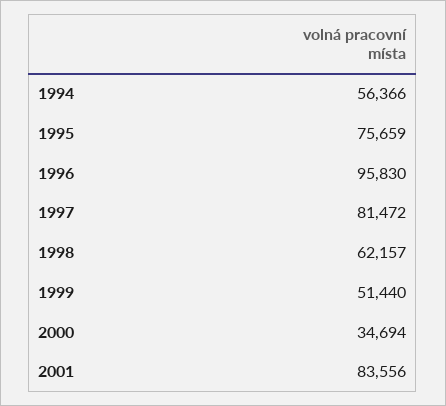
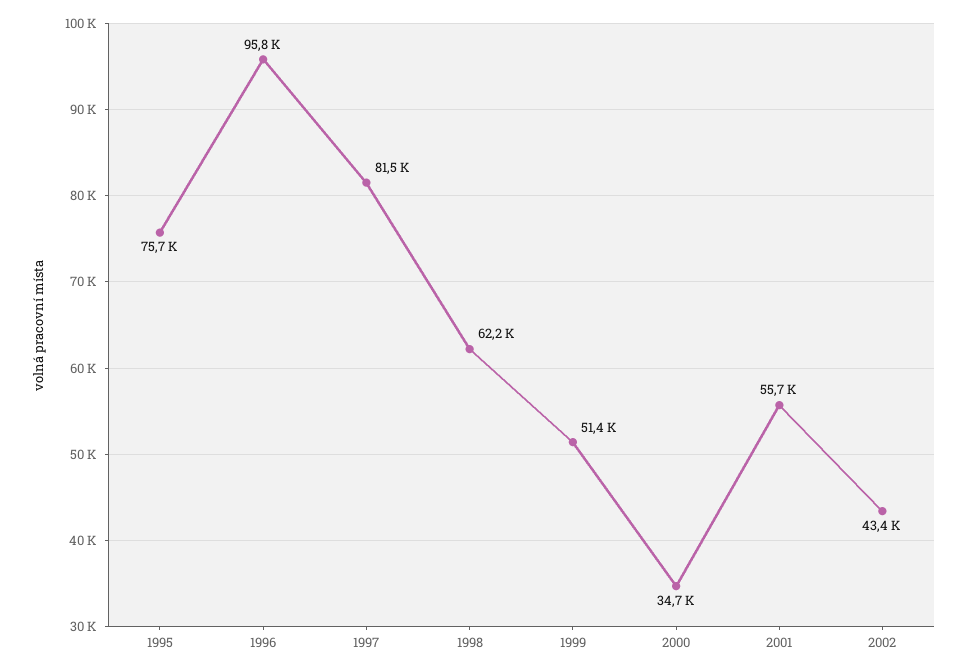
1994: 56366 -> none
2001: 83556 -> 55700
2002: none -> 43400

